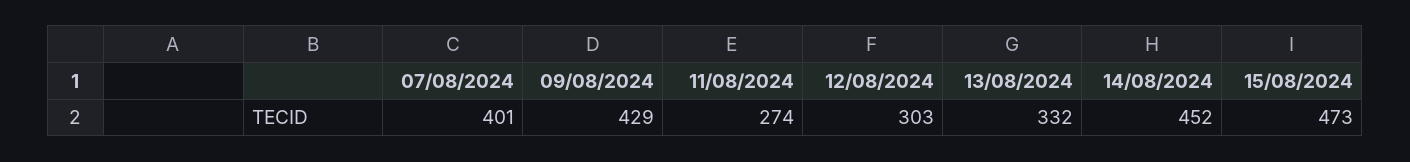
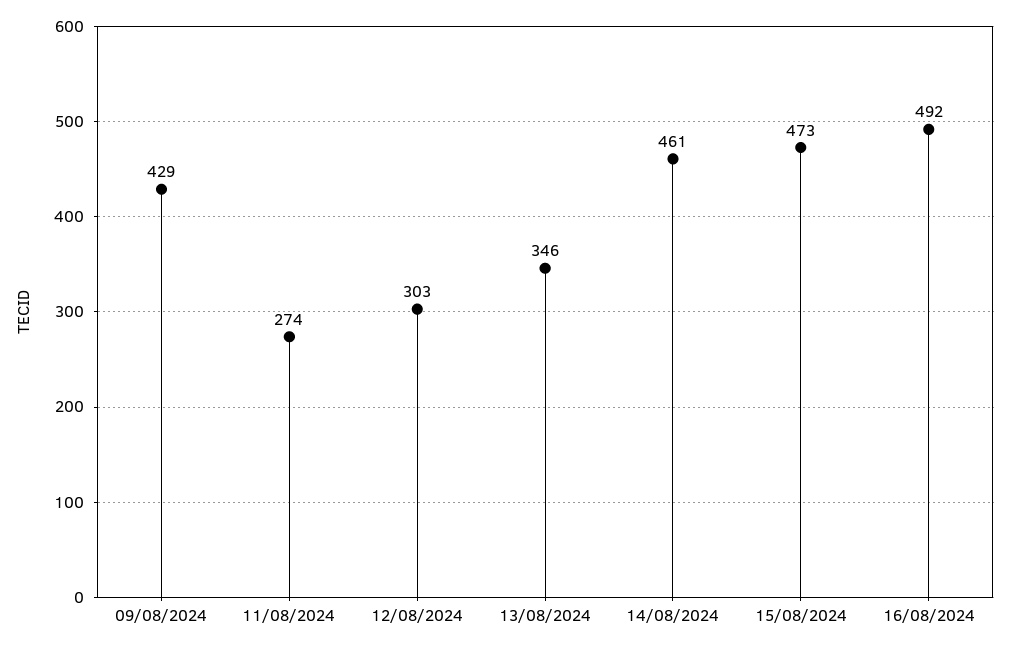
07/08/2024: 401 -> none
13/08/2024: 332 -> 346
14/08/2024: 452 -> 461
16/08/2024: none -> 492

